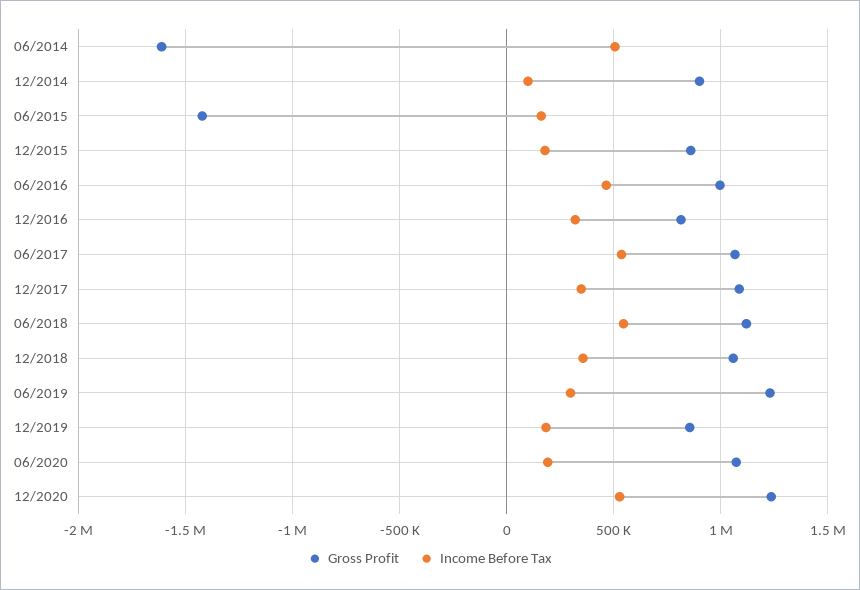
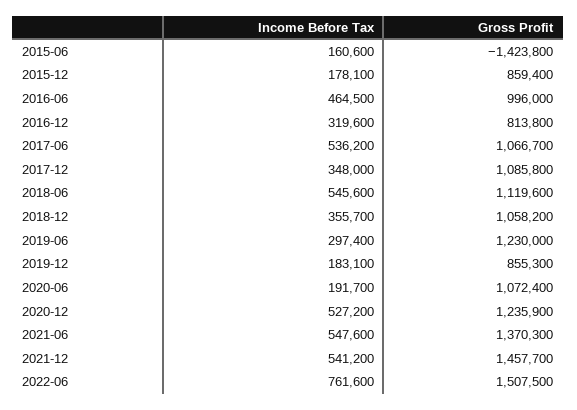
Gross Profit, 06/2014: -1600000 -> none
Income Before Tax, 06/2014: 500000 -> none
Gross Profit, 12/2014: 900000 -> none
Income Before Tax, 12/2014: 100000 -> none
Income Before Tax, 2021-06: none -> 547600
Gross Profit, 2021-06: none -> 1370300
Income Before Tax, 2021-12: none -> 541200
Gross Profit, 2021-12: none -> 1457700
Income Before Tax, 2022-06: none -> 761600
Gross Profit, 2022-06: none -> 1507500

